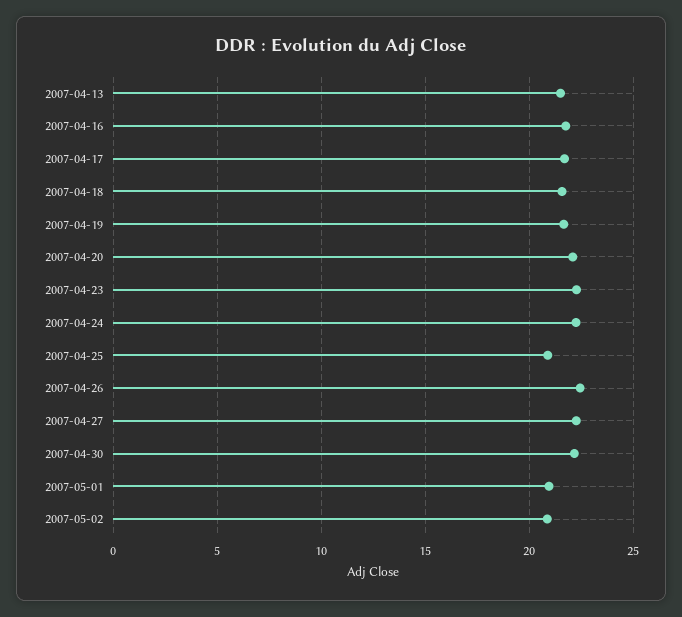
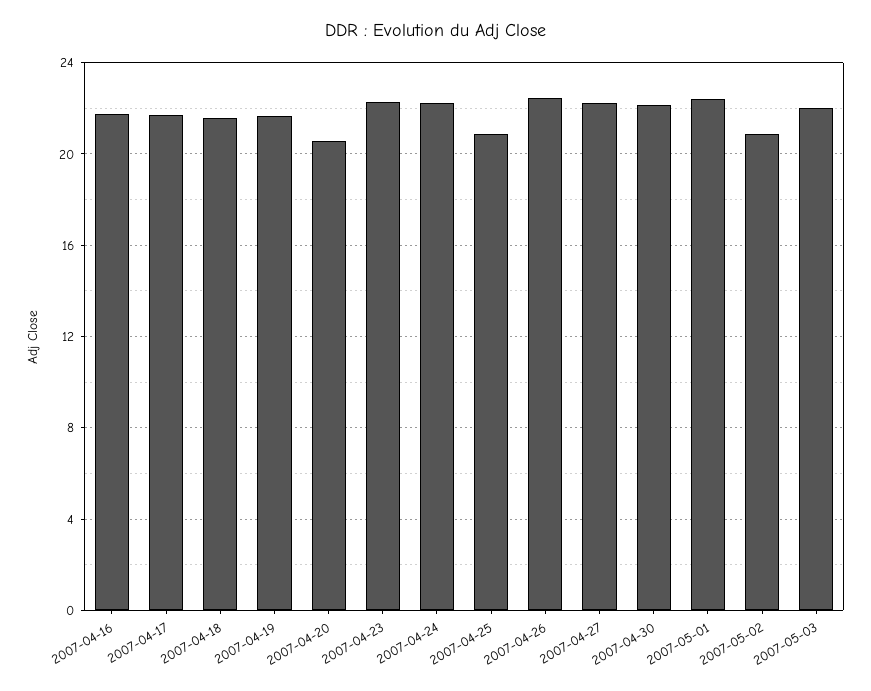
2007-04-13: 21.5 -> none
2007-04-20: 22 -> 20.5
2007-05-01: 21 -> 22.5
2007-05-03: none -> 22

